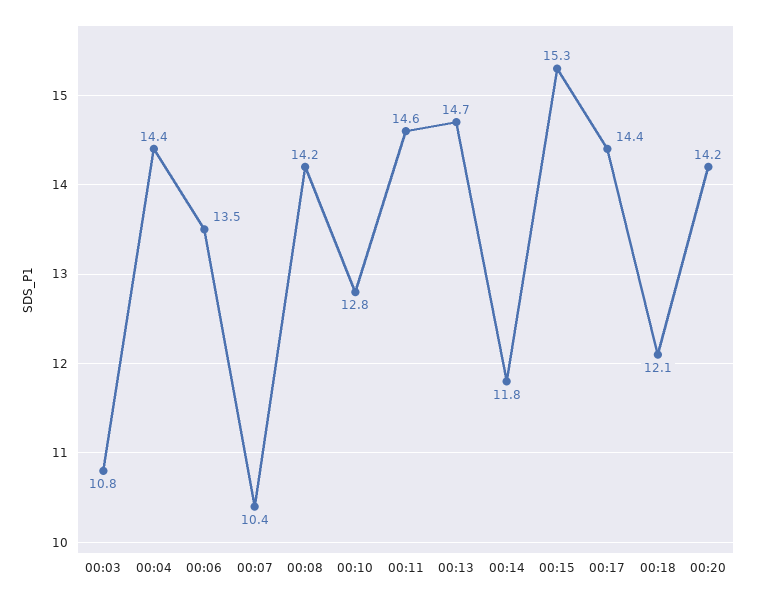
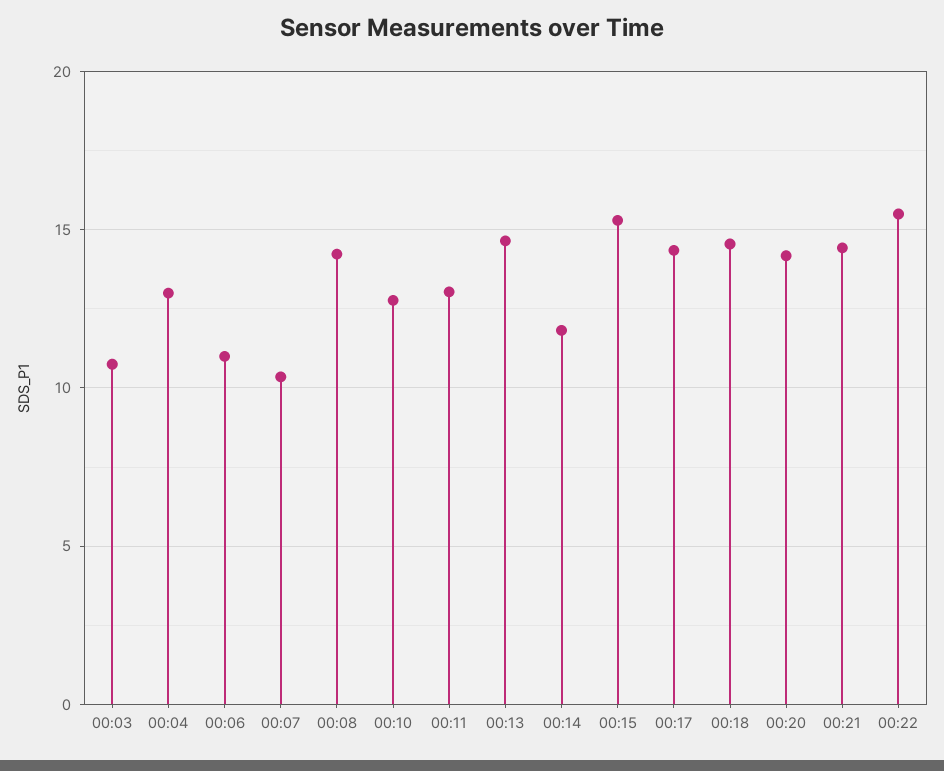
00:04: 14.4 -> 13
00:06: 13.5 -> 11
00:11: 14.6 -> 13
00:18: 12.1 -> 14.5
00:21: none -> 14.5
00:22: none -> 15.5

